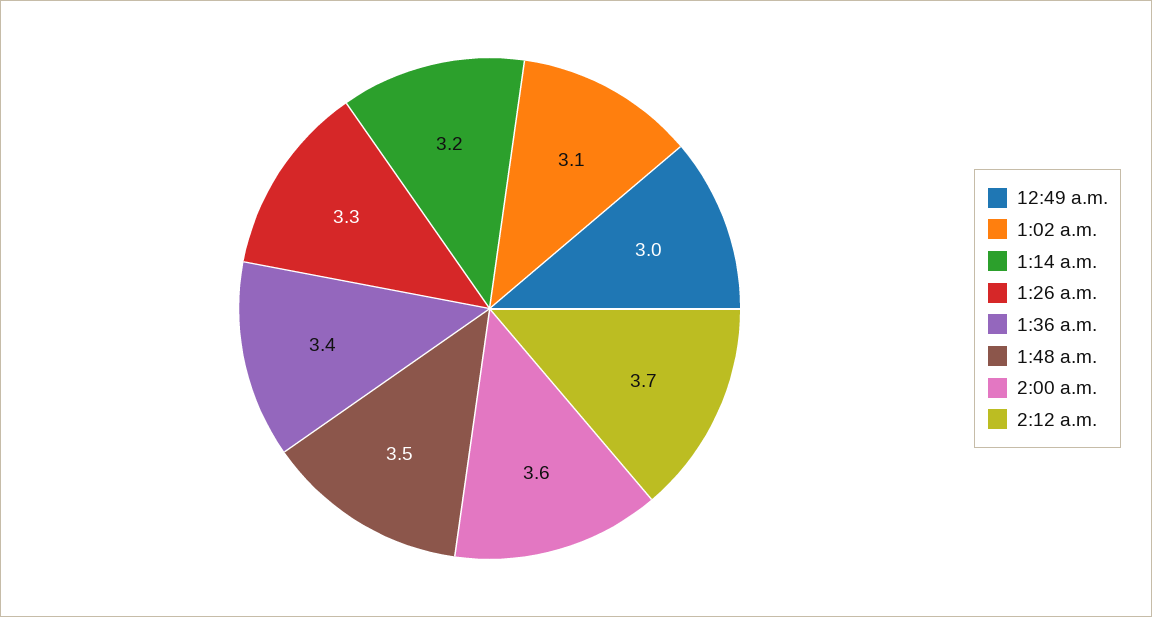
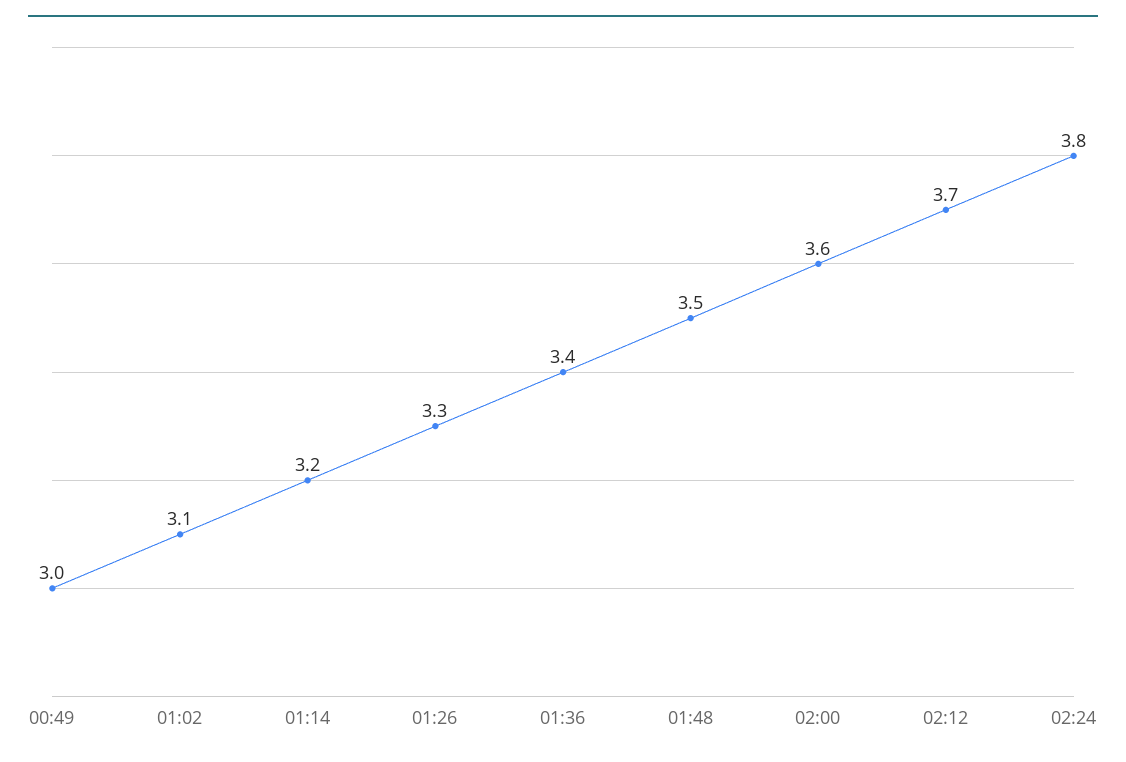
02:24: none -> 3.8

